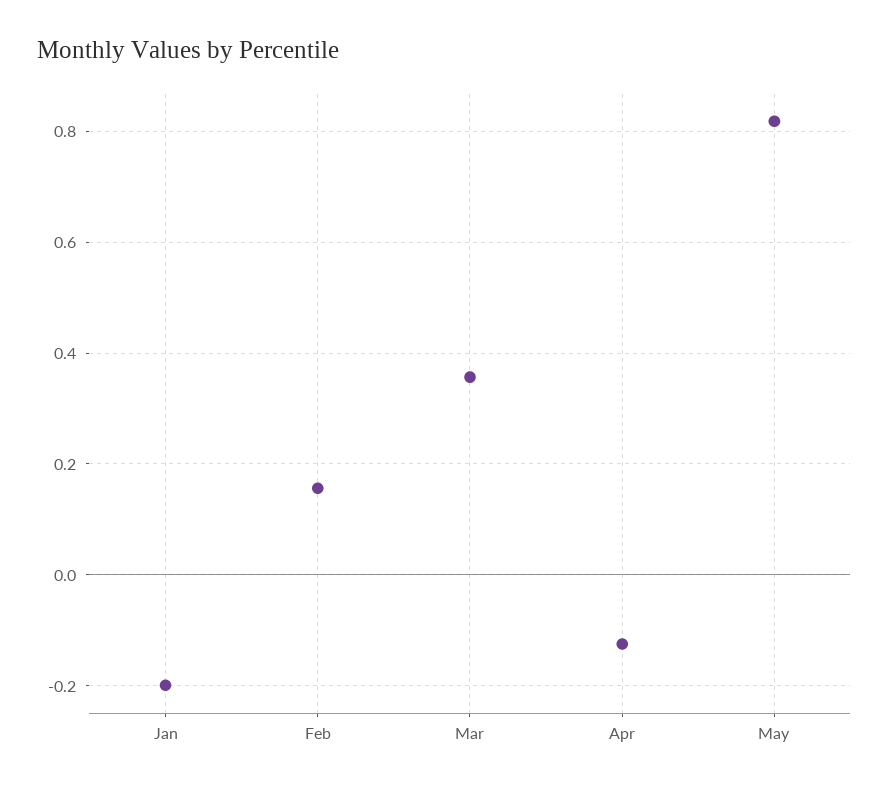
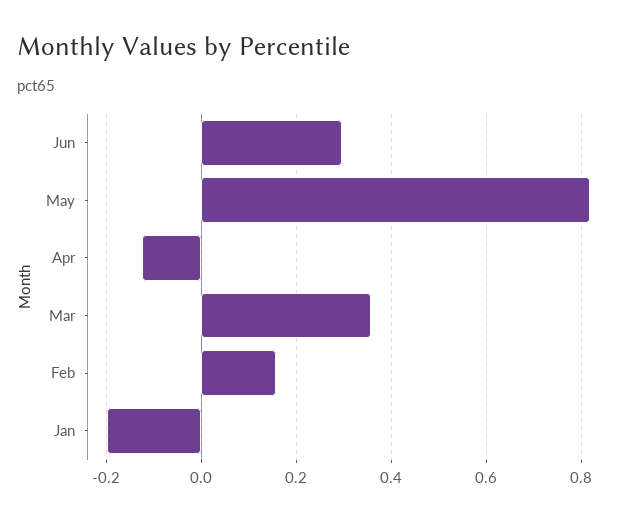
Jun: none -> 0.3

